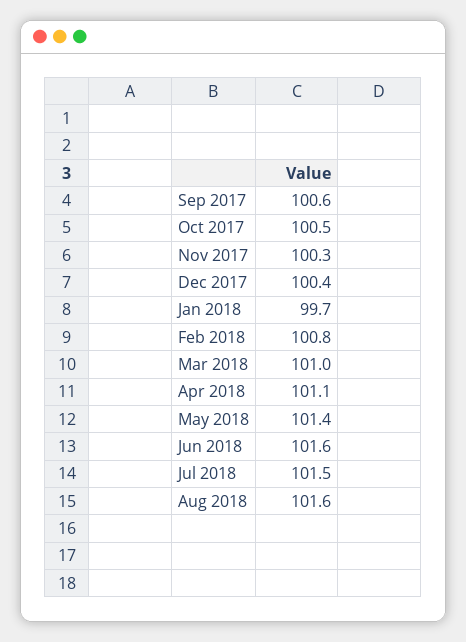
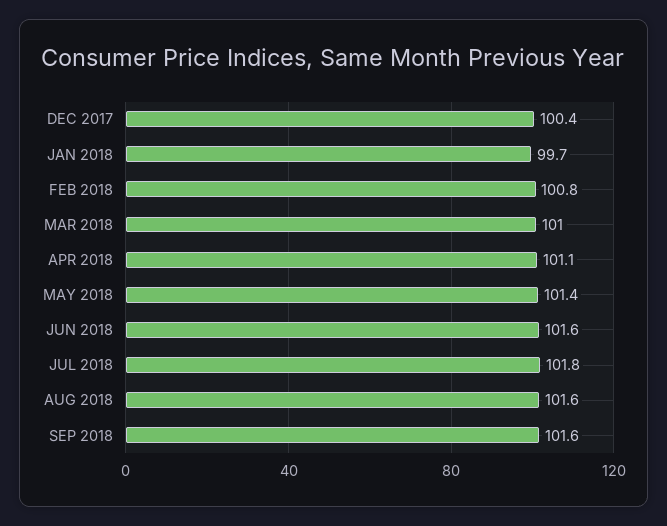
Sep 2017: 100.6 -> none
Oct 2017: 100.5 -> none
Nov 2017: 100.3 -> none
Jul 2018: 101.5 -> 101.8
SEP 2018: none -> 101.6

